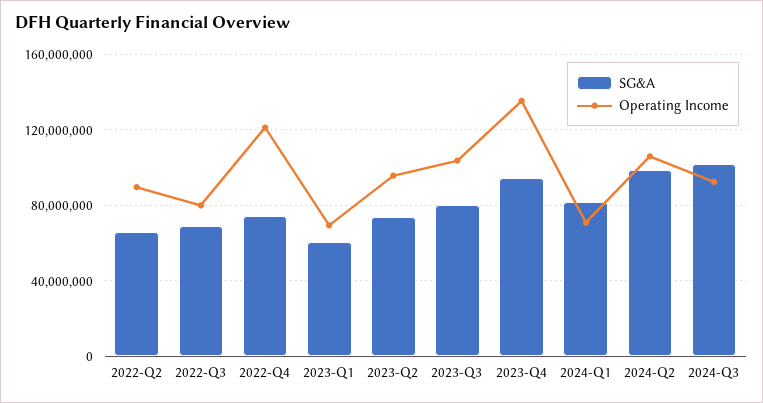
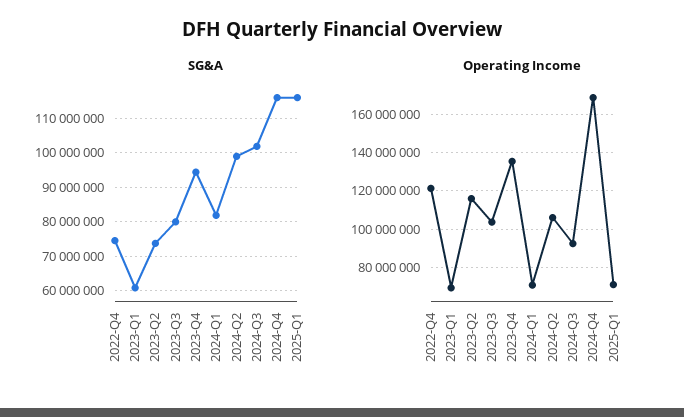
SG&A, 2022-Q2: 65000000 -> none
Operating Income, 2022-Q2: 90000000 -> none
SG&A, 2022-Q3: 70000000 -> none
Operating Income, 2022-Q3: 80000000 -> none
Operating Income, 2023-Q2: 95000000 -> 115000000
SG&A, 2024-Q4: none -> 116000000
SG&A, 2025-Q1: none -> 116000000
Operating Income, 2024-Q4: none -> 170000000
Operating Income, 2025-Q1: none -> 70000000

